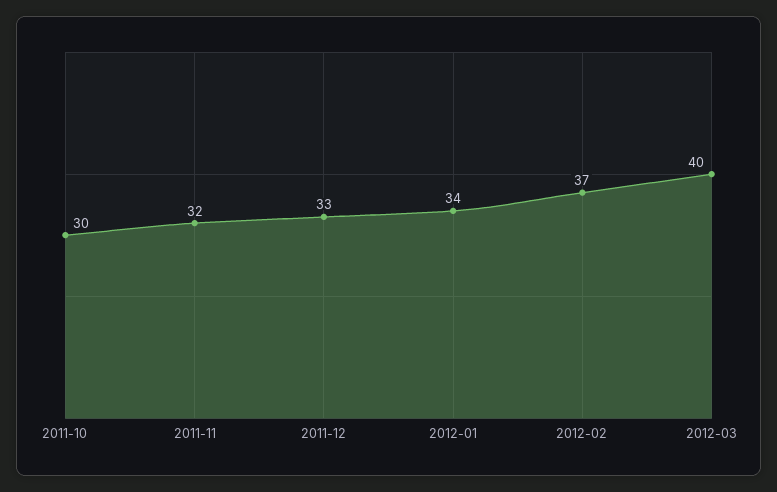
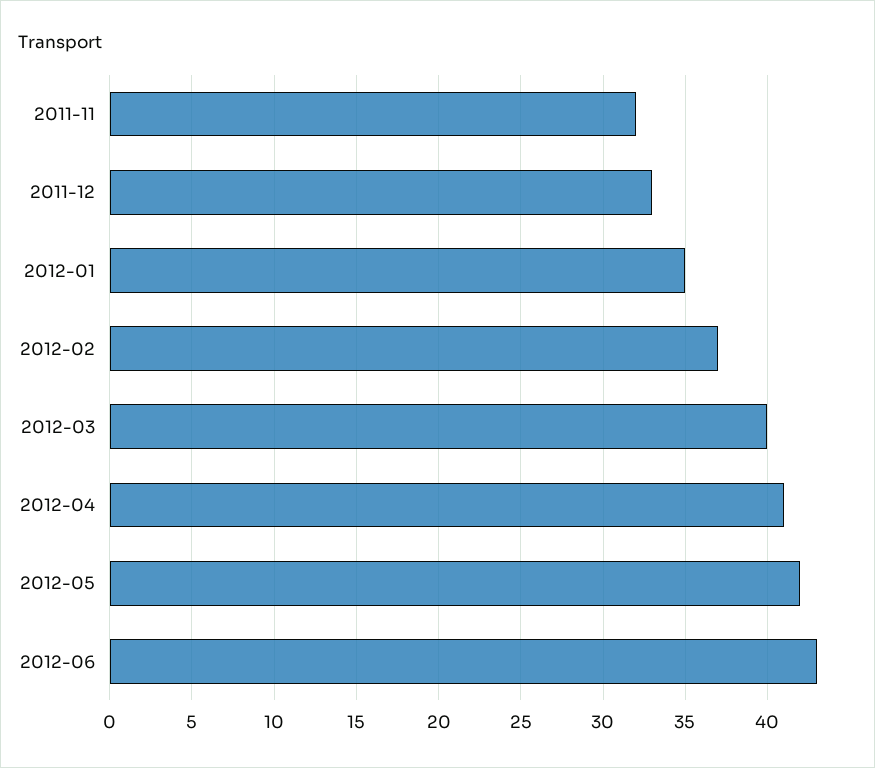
2011-10: 30 -> none
2012-01: 34 -> 35
2012-04: none -> 41
2012-05: none -> 42
2012-06: none -> 43

